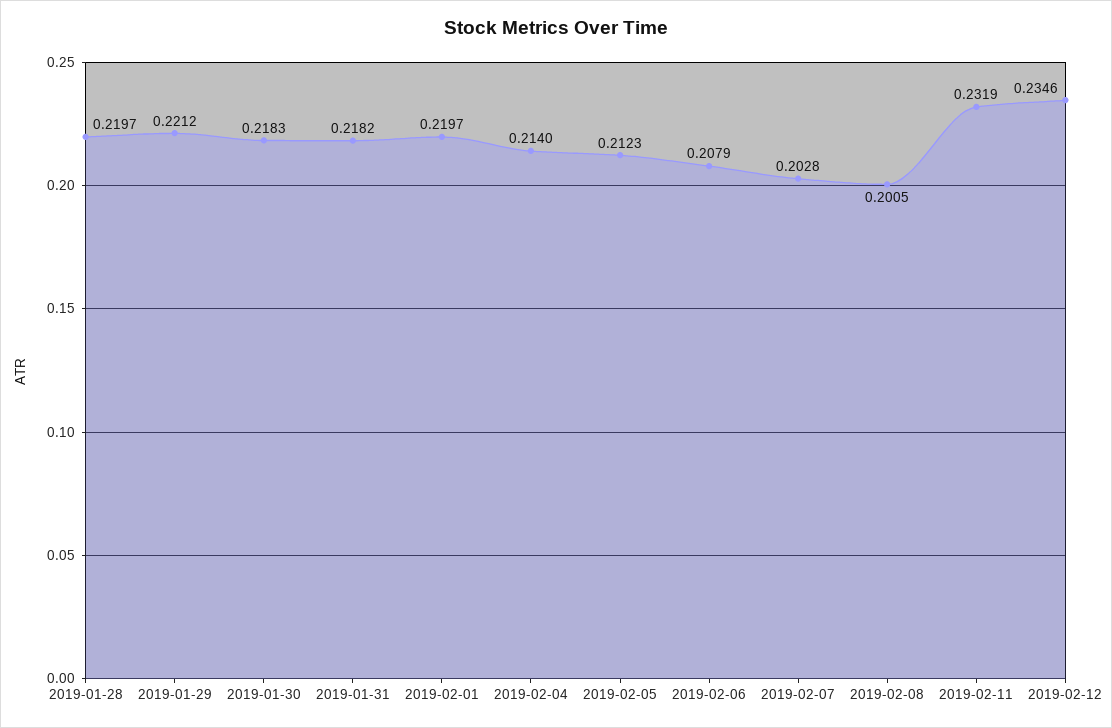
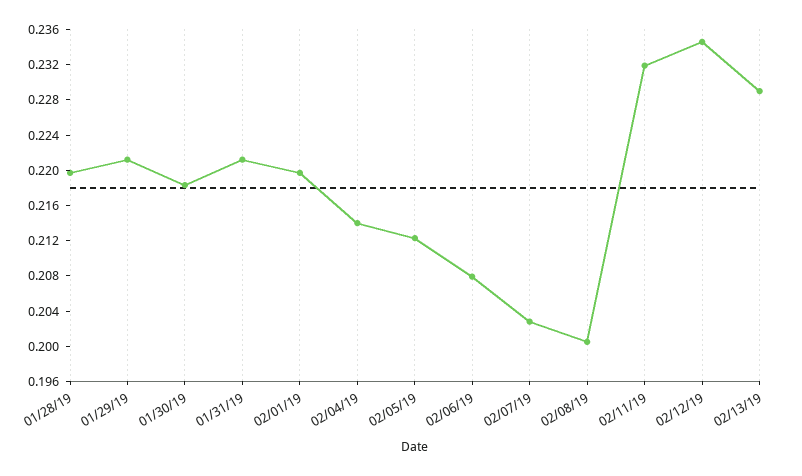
2019-01-31: 0.2182 -> 0.221
02/13/19: none -> 0.229

